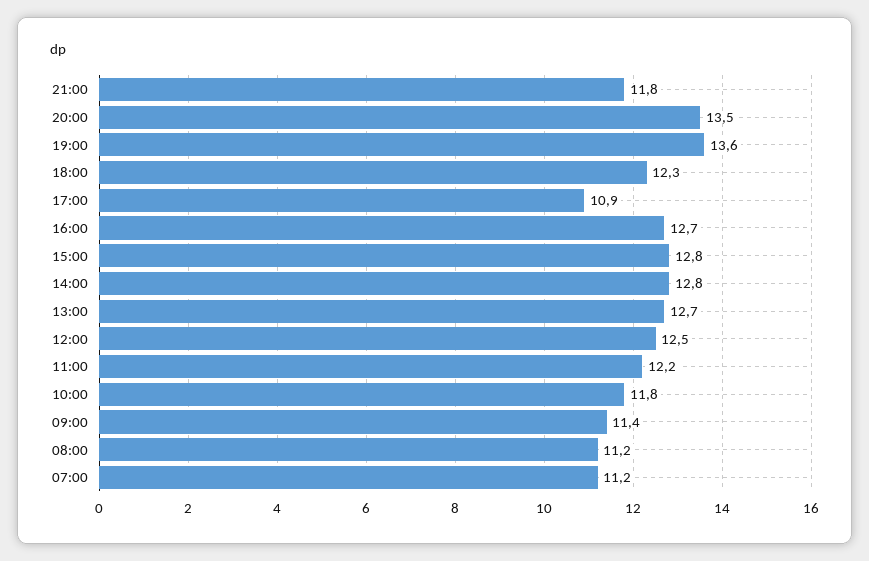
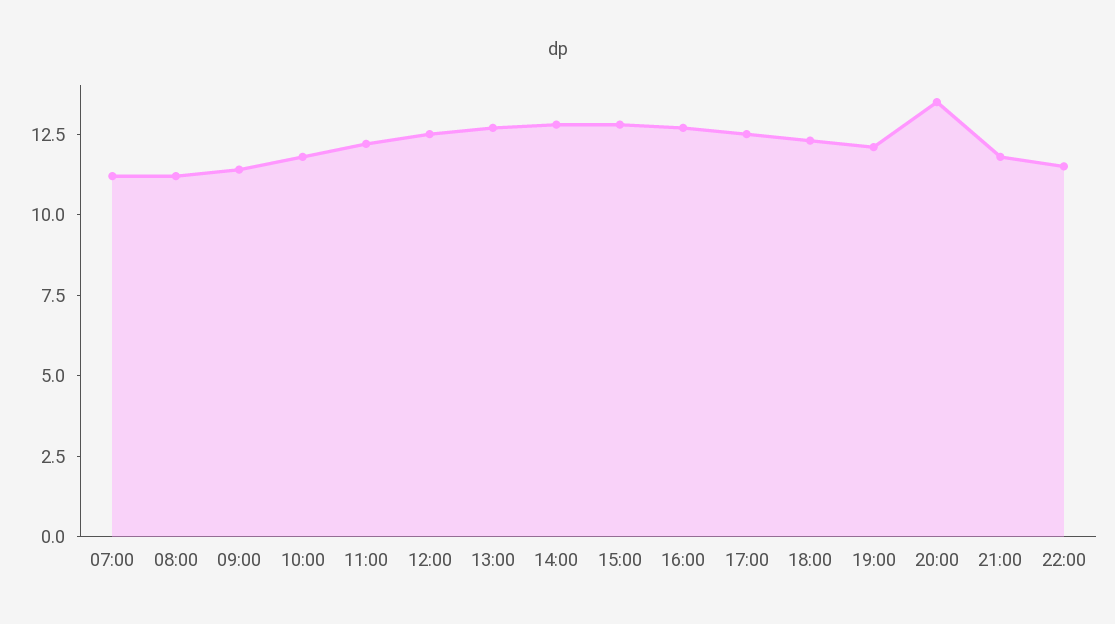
19:00: 13.6 -> 12
17:00: 10.9 -> 12.5
22:00: none -> 11.5

